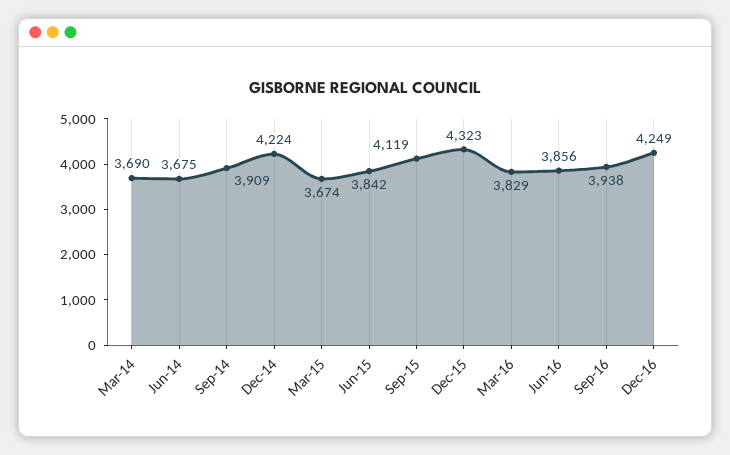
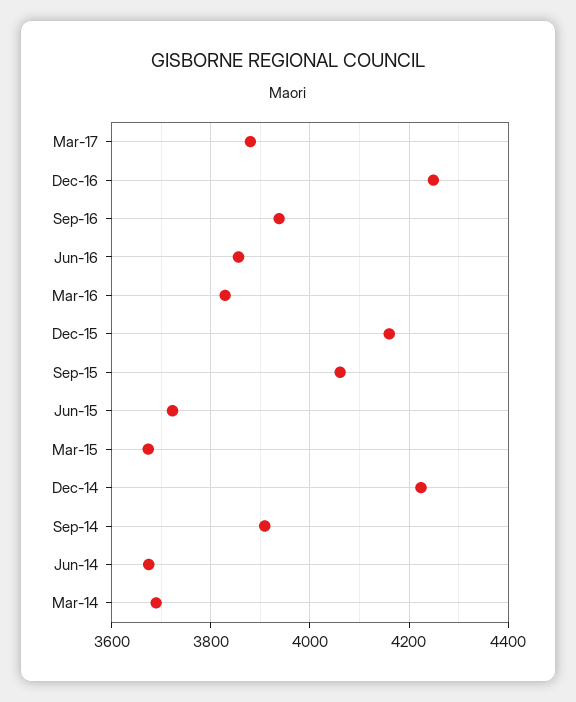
Jun-15: 3842 -> 3720
Sep-15: 4119 -> 4060
Dec-15: 4323 -> 4160
Mar-17: none -> 3880

